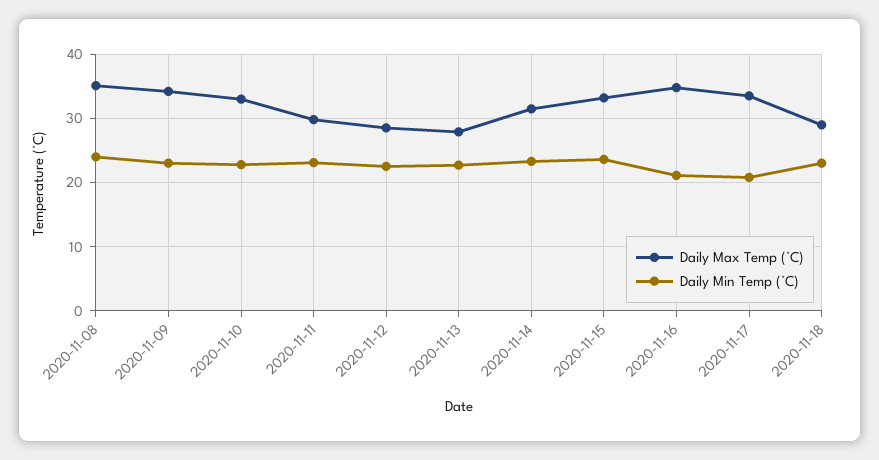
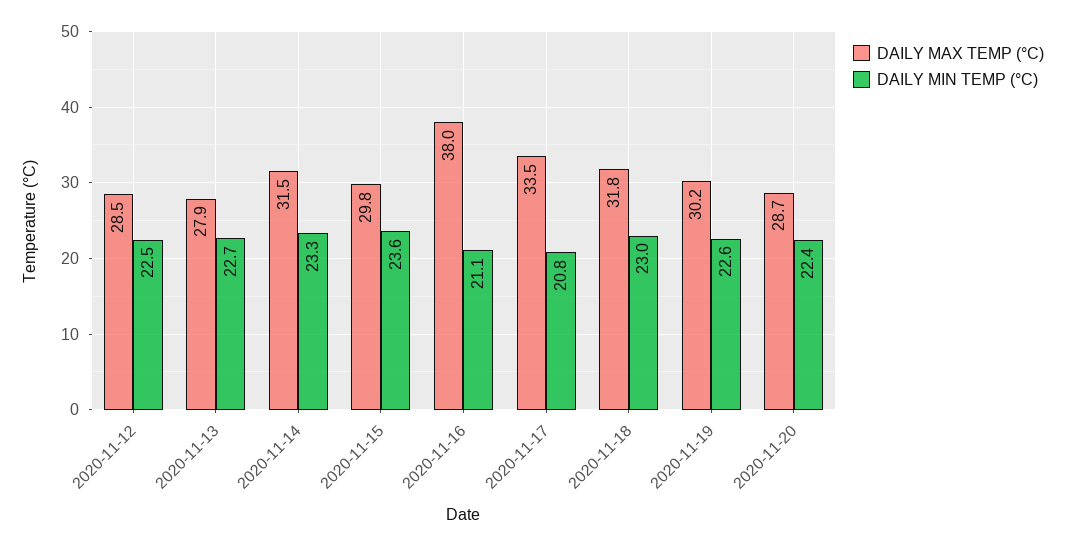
Daily Max Temp (°C), 2020-11-08: 35 -> none
Daily Min Temp (°C), 2020-11-08: 24 -> none
Daily Max Temp (°C), 2020-11-09: 34 -> none
Daily Min Temp (°C), 2020-11-09: 23 -> none
Daily Max Temp (°C), 2020-11-10: 33 -> none
Daily Min Temp (°C), 2020-11-10: 23 -> none
Daily Max Temp (°C), 2020-11-11: 30 -> none
Daily Min Temp (°C), 2020-11-11: 23 -> none
Daily Max Temp (°C), 2020-11-15: 33 -> 29.8
Daily Max Temp (°C), 2020-11-16: 35 -> 38
Daily Max Temp (°C), 2020-11-18: 29 -> 31.8
Daily Max Temp (°C), 2020-11-19: none -> 30.2
Daily Min Temp (°C), 2020-11-19: none -> 22.6
Daily Max Temp (°C), 2020-11-20: none -> 28.7
Daily Min Temp (°C), 2020-11-20: none -> 22.4

